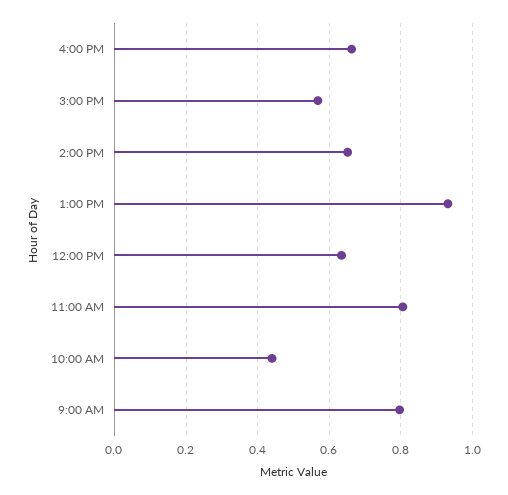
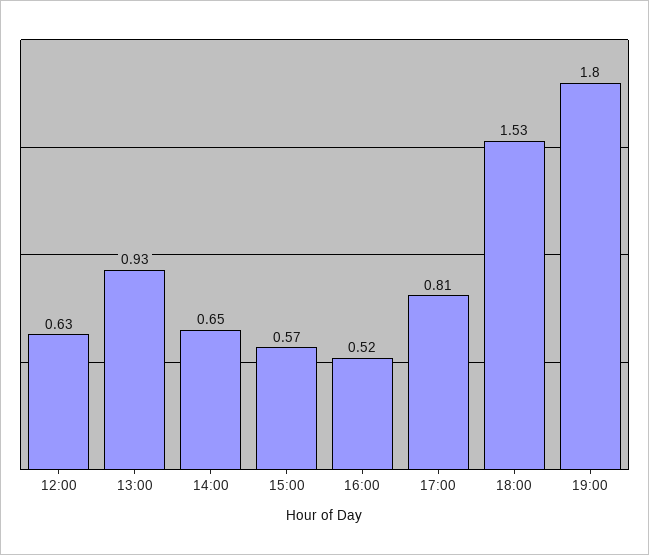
4:00 PM: 0.66 -> 0.52
11:00 AM: 0.8 -> none
10:00 AM: 0.44 -> none
9:00 AM: 0.8 -> none
17:00: none -> 0.81
18:00: none -> 1.53
19:00: none -> 1.8

